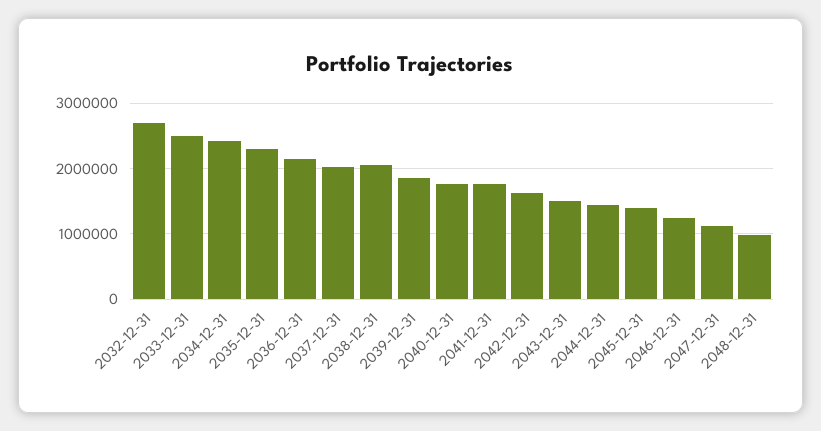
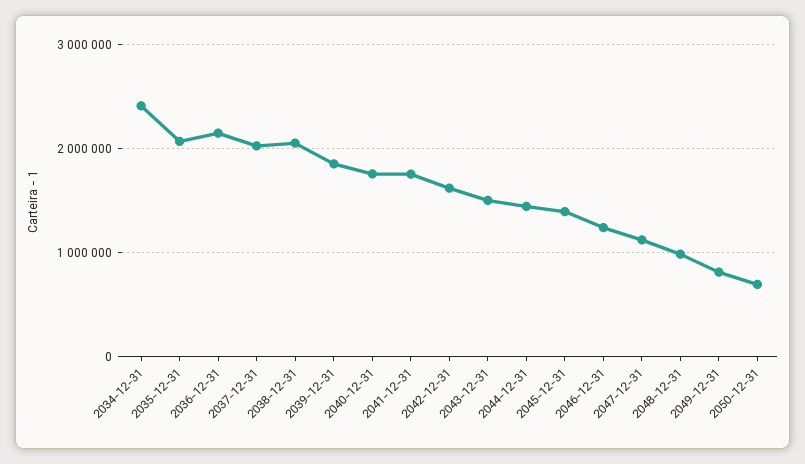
2032-12-31: 2700000 -> none
2033-12-31: 2500000 -> none
2035-12-31: 2300000 -> 2100000
2049-12-31: none -> 800000
2050-12-31: none -> 700000

